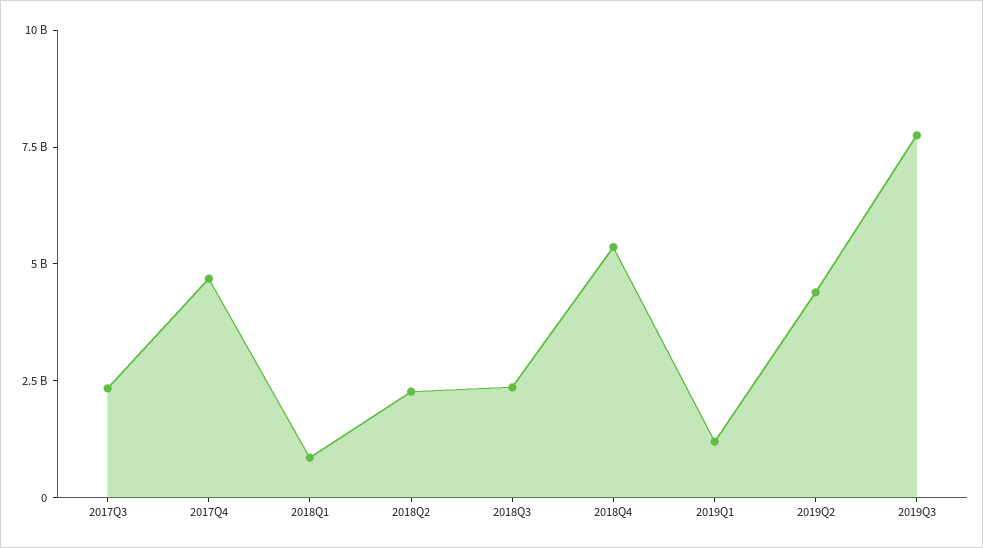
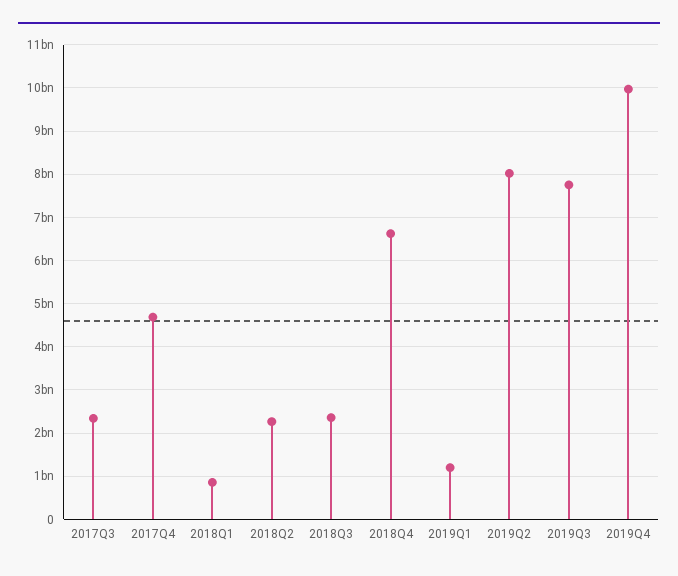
2018Q4: 5500000000 -> 6600000000
2019Q2: 4500000000 -> 8000000000
2019Q4: none -> 10000000000

